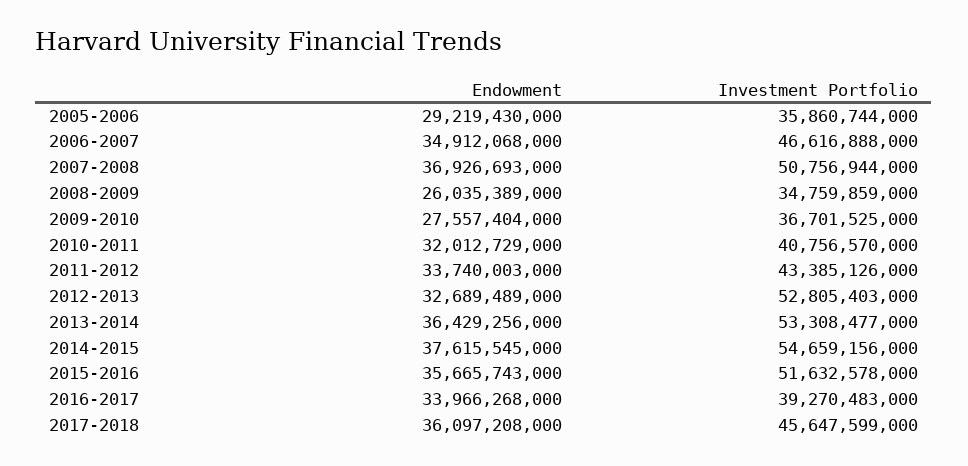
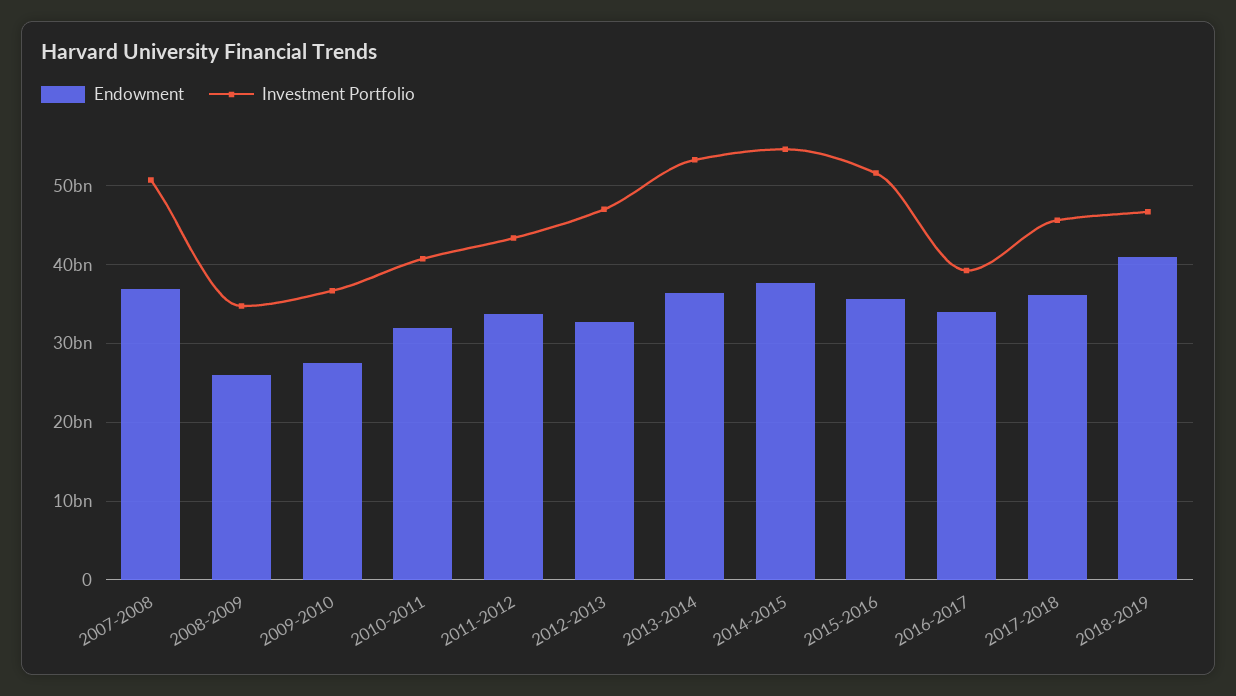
Endowment, 2005-2006: 29219430000 -> none
Investment Portfolio, 2005-2006: 35860744000 -> none
Endowment, 2006-2007: 34912068000 -> none
Investment Portfolio, 2006-2007: 46616888000 -> none
Investment Portfolio, 2012-2013: 52805403000 -> 47000000000
Endowment, 2018-2019: none -> 41000000000
Investment Portfolio, 2018-2019: none -> 47000000000

